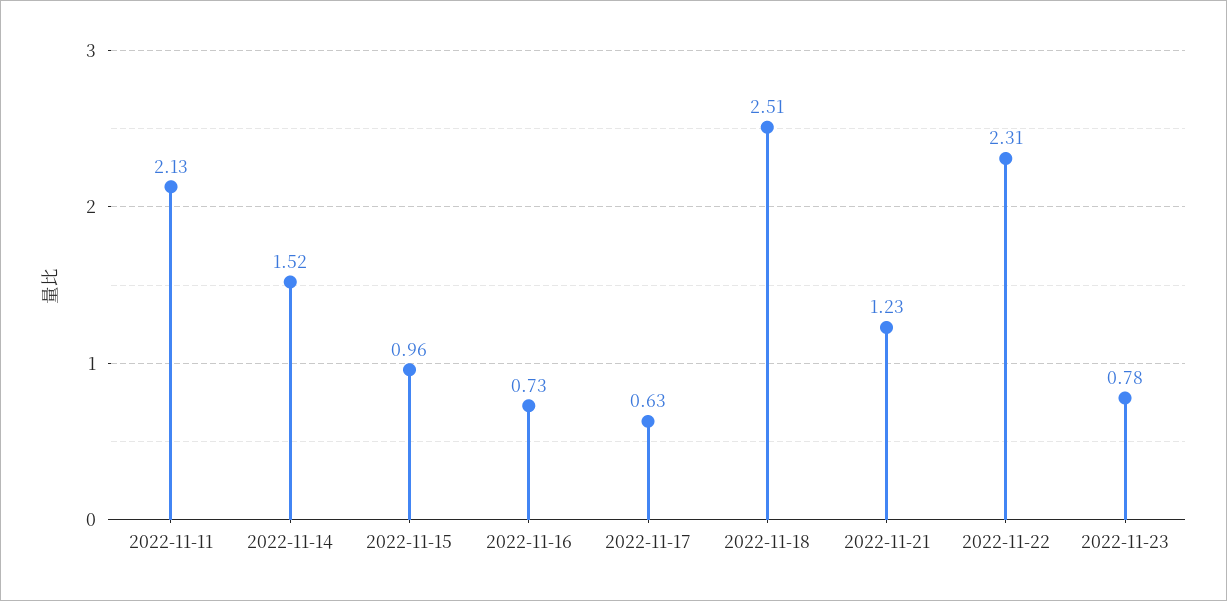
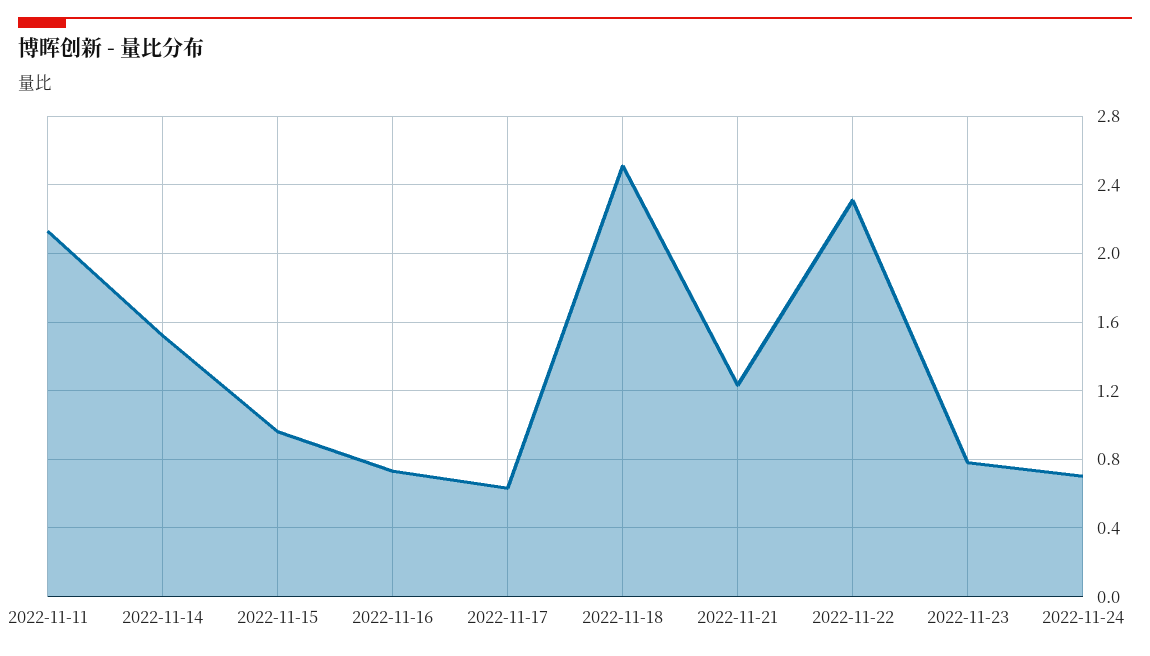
2022-11-24: none -> 0.7

